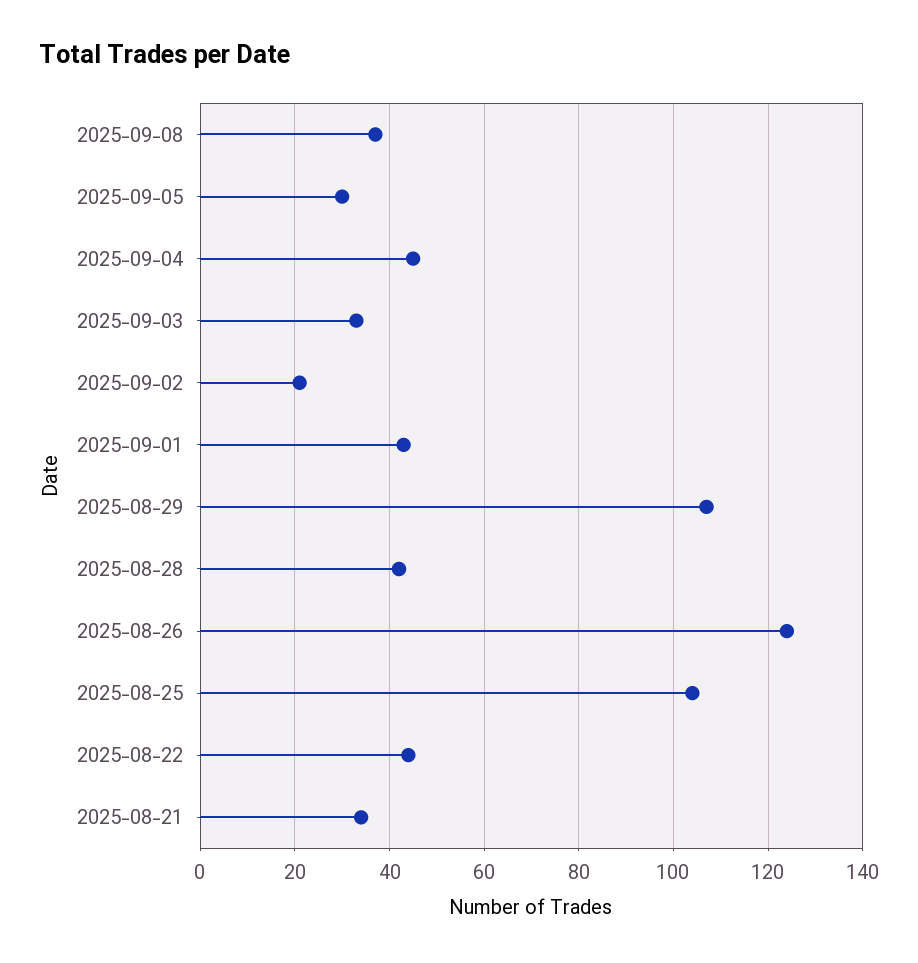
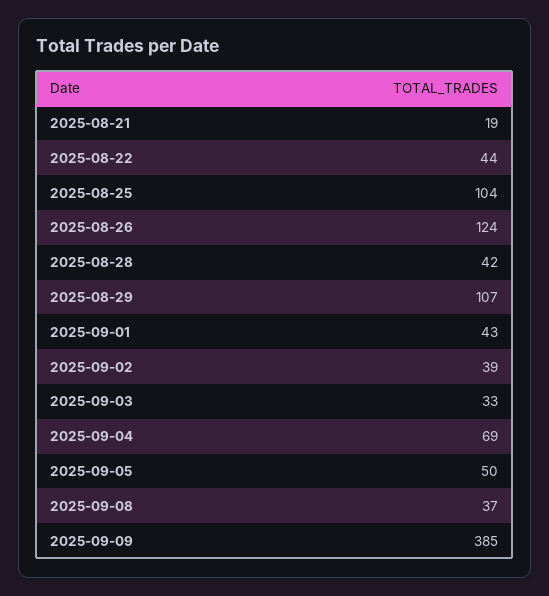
2025-09-05: 30 -> 50
2025-09-04: 45 -> 69
2025-09-02: 20 -> 39
2025-08-21: 35 -> 19
2025-09-09: none -> 385

